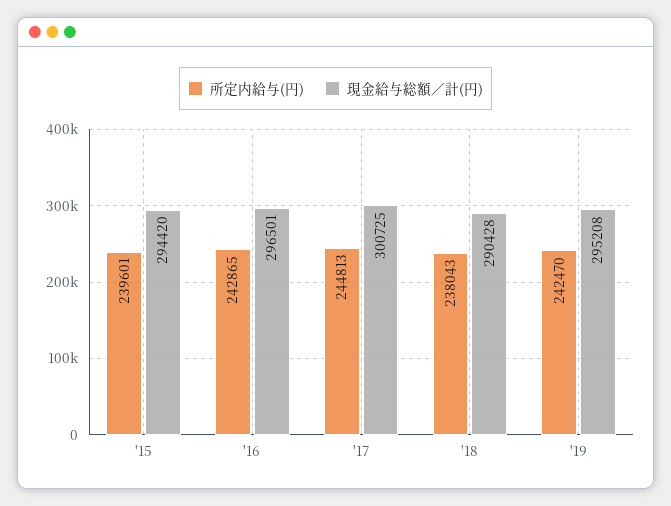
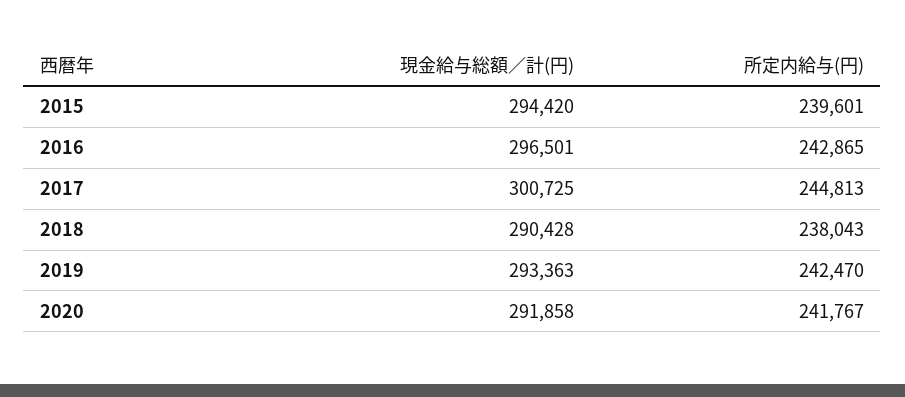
現金給与総額／計(円), '19: 295208 -> 293363
現金給与総額／計(円), 2020: none -> 291858
所定内給与(円), 2020: none -> 241767

